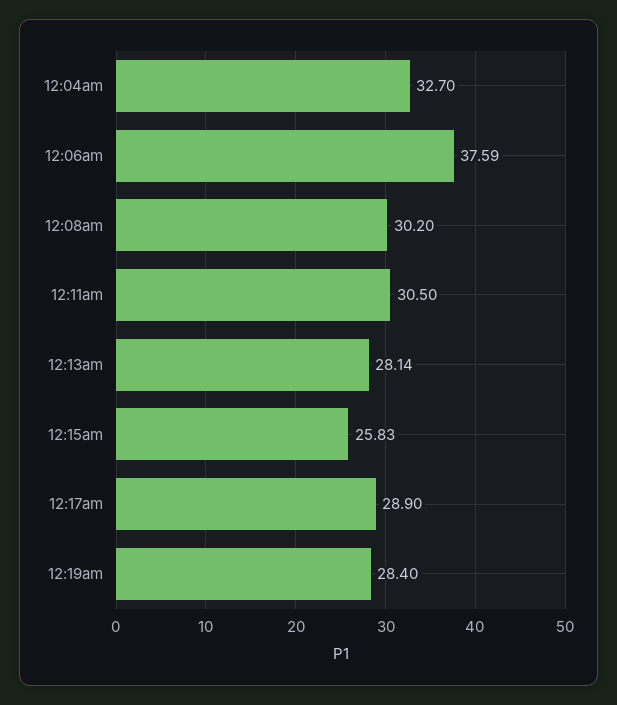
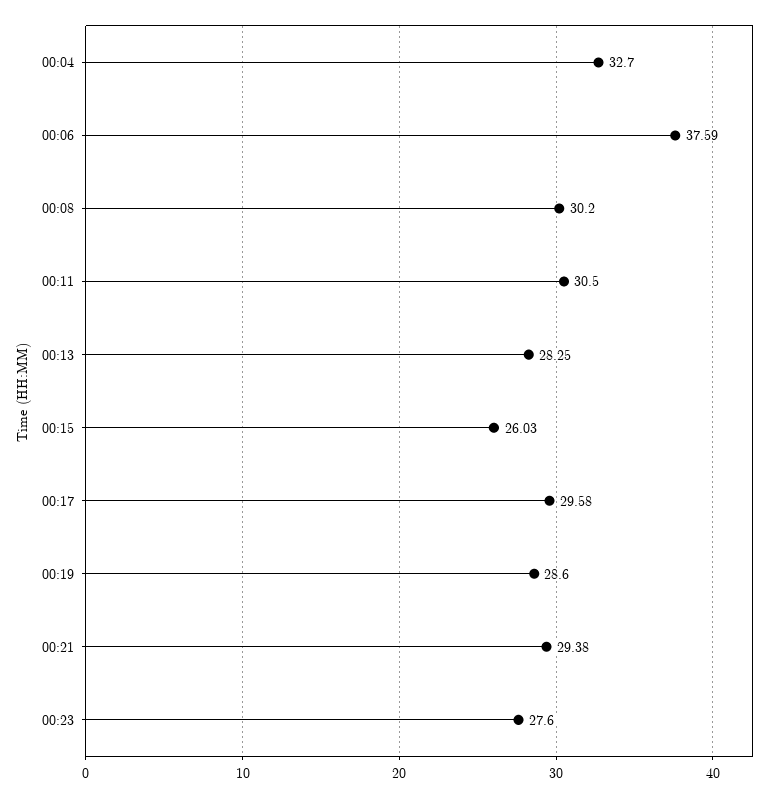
12:13am: 28.14 -> 28.25
12:15am: 25.83 -> 26.03
12:17am: 28.9 -> 29.58
12:19am: 28.4 -> 28.6
00:21: none -> 29.38
00:23: none -> 27.6

